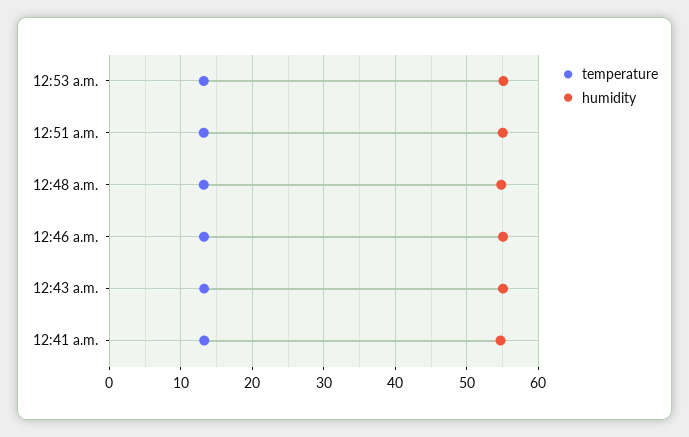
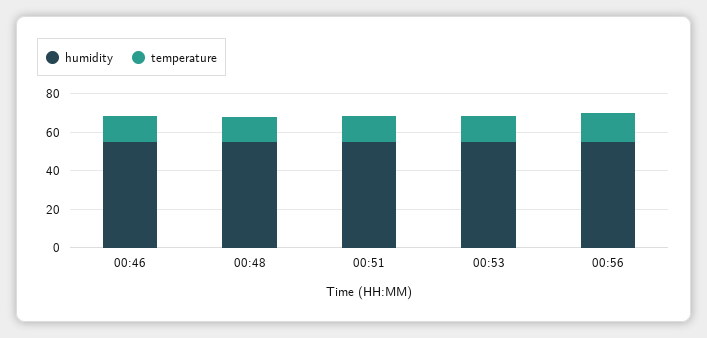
temperature, 12:43 a.m.: 13 -> none
humidity, 12:43 a.m.: 55 -> none
temperature, 12:41 a.m.: 13 -> none
humidity, 12:41 a.m.: 55 -> none
humidity, 00:56: none -> 55
temperature, 00:56: none -> 15

